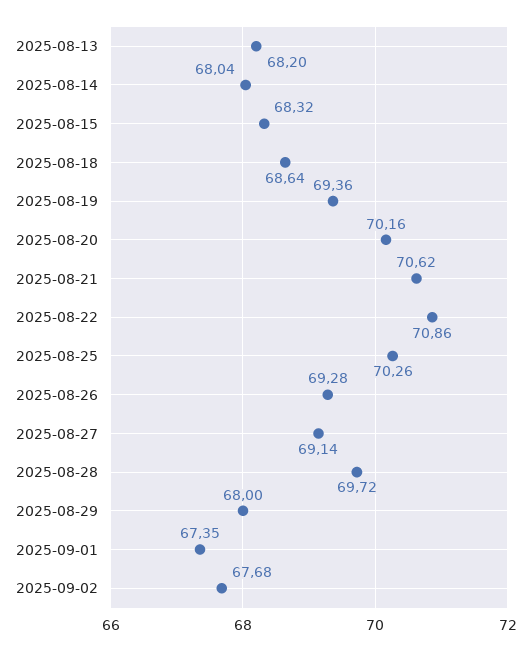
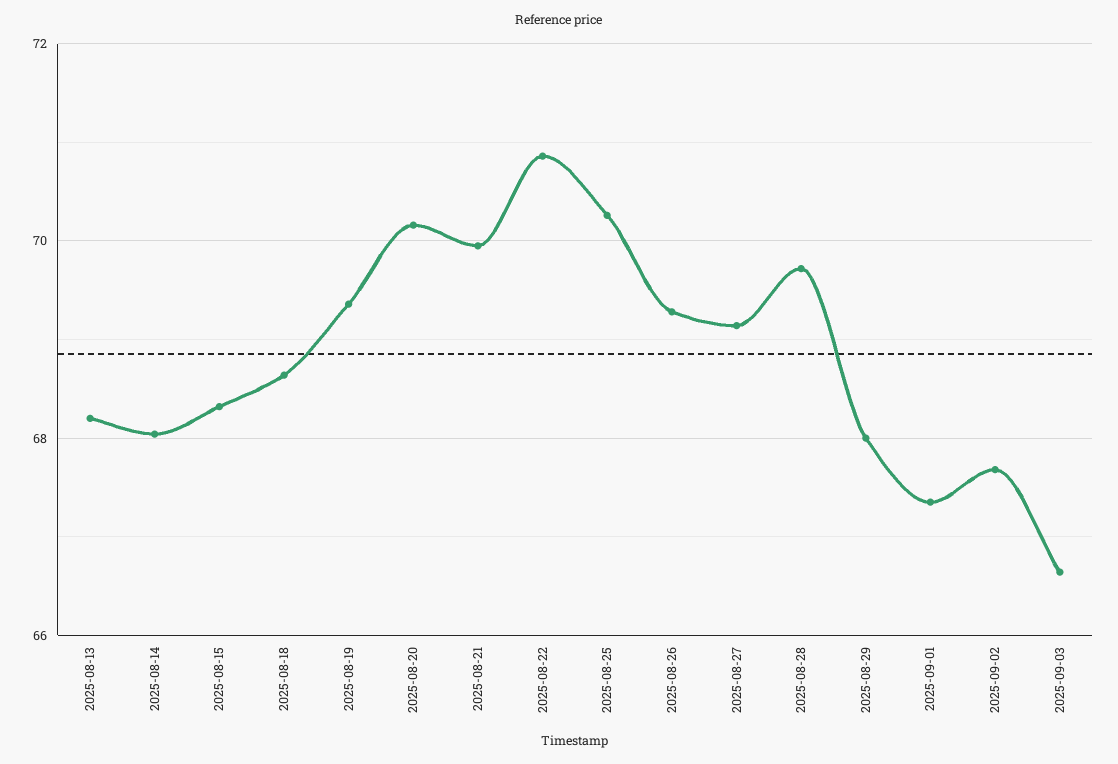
2025-08-21: 70.62 -> 70
2025-09-03: none -> 66.6

